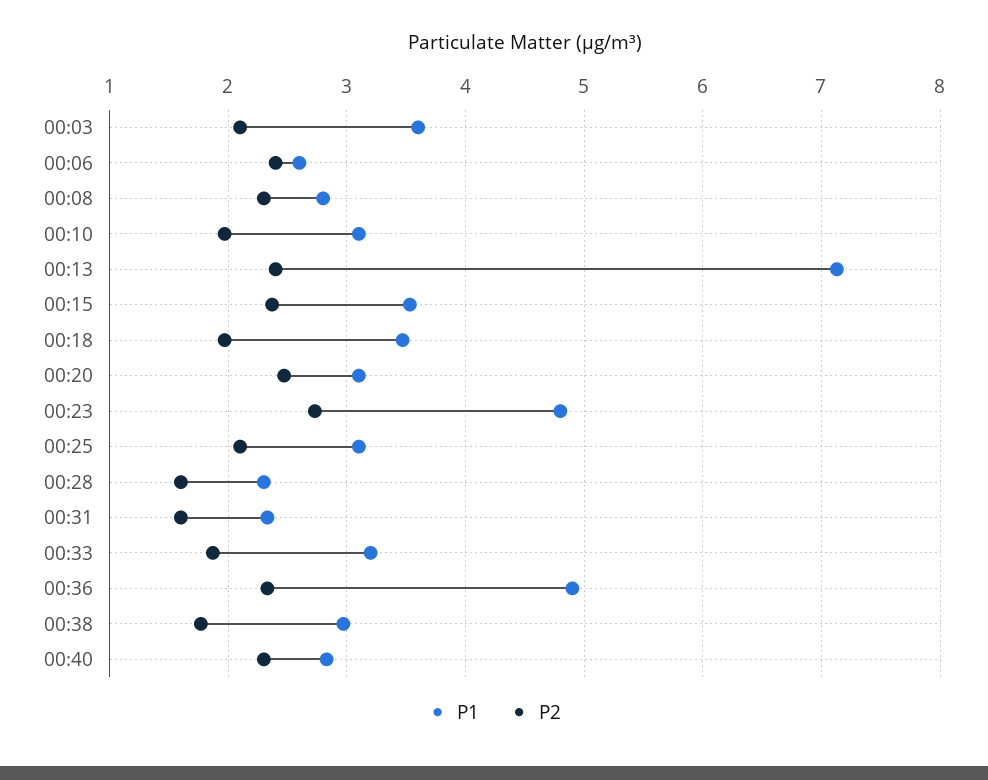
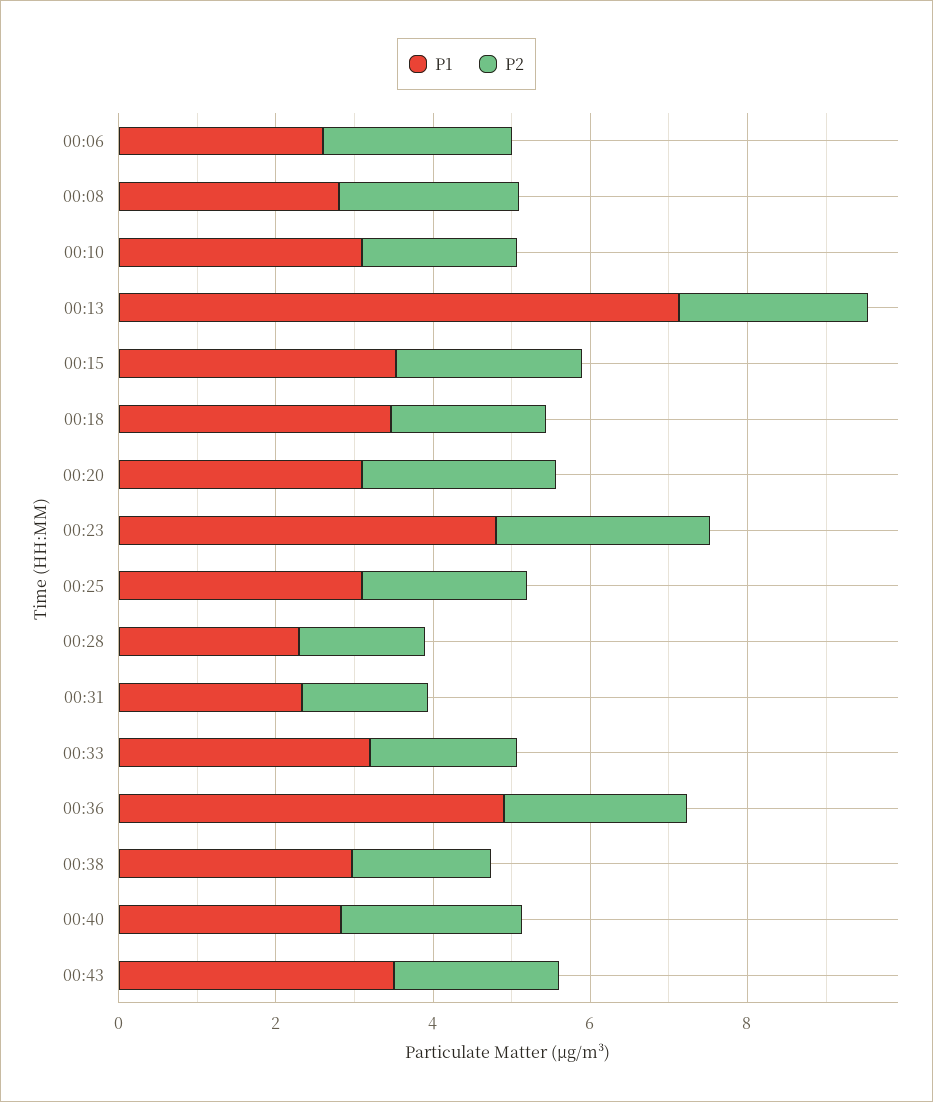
P1, 00:03: 3.6 -> none
P2, 00:03: 2.1 -> none
P1, 00:43: none -> 3.5
P2, 00:43: none -> 2

